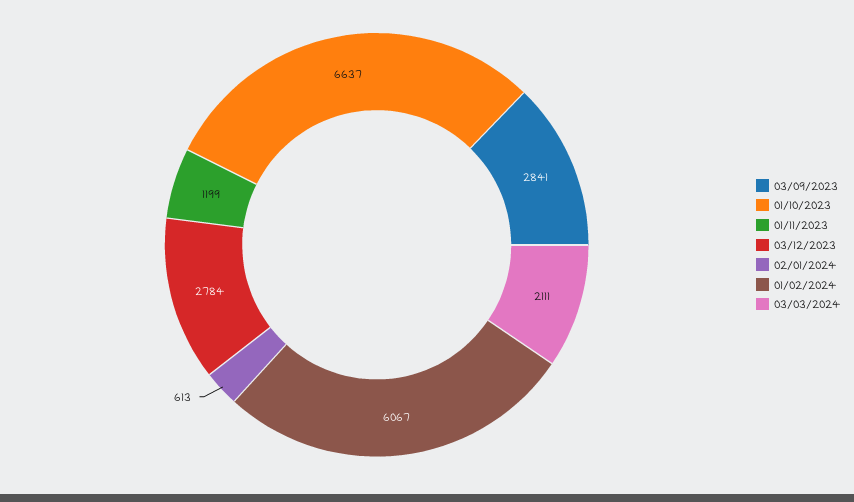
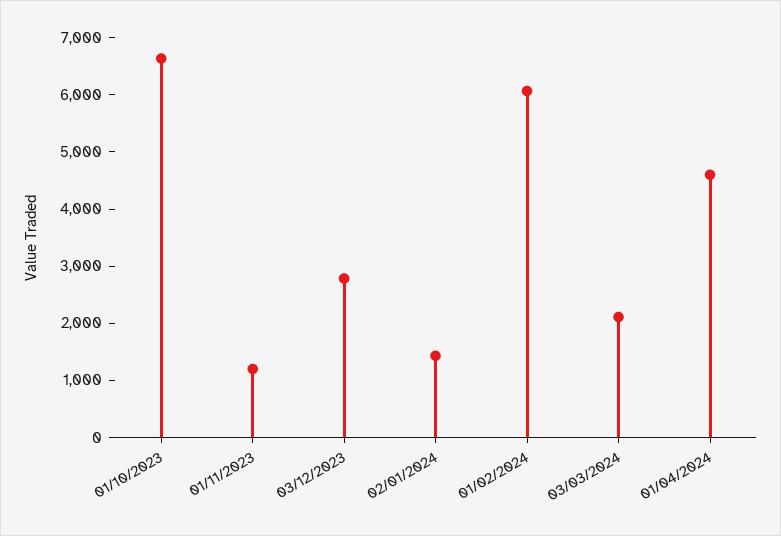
03/09/2023: 2841 -> none
02/01/2024: 613 -> 1400
01/04/2024: none -> 4600

